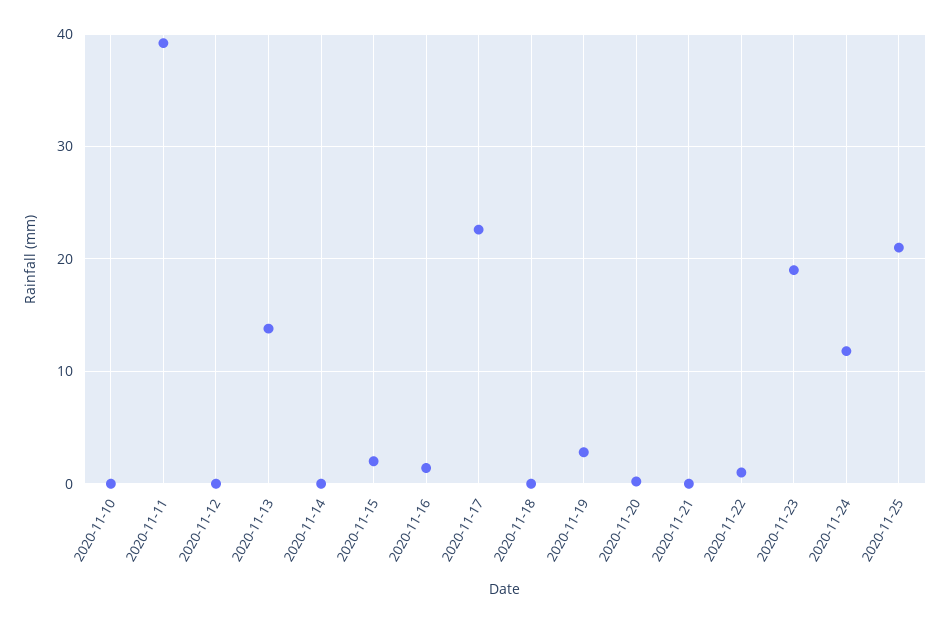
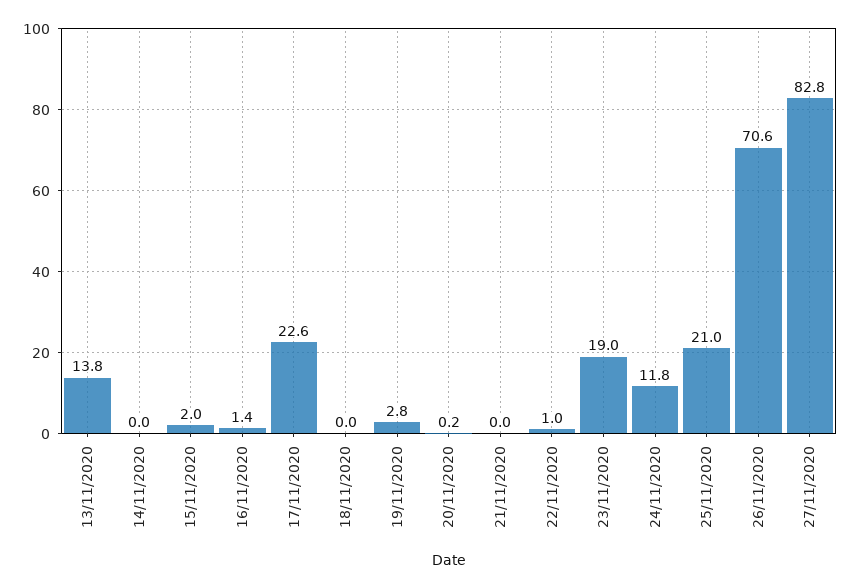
2020-11-10: 0 -> none
2020-11-11: 39 -> none
2020-11-12: 0 -> none
26/11/2020: none -> 70.6
27/11/2020: none -> 82.8

